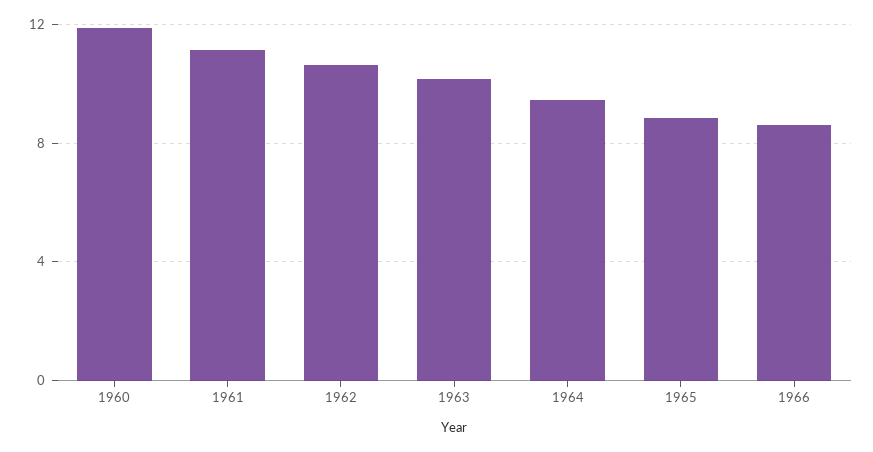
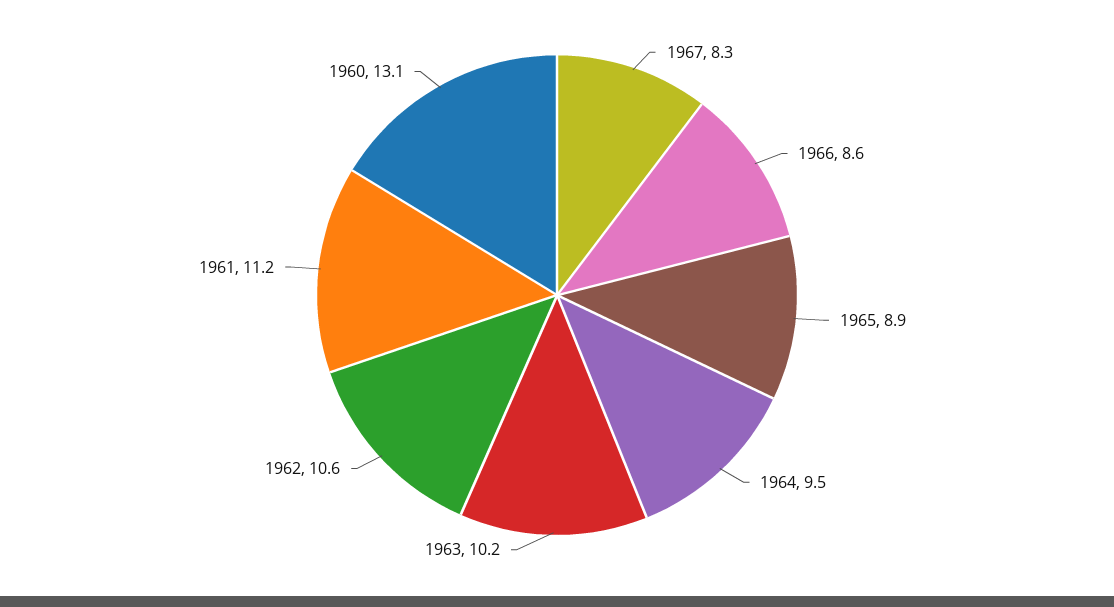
1960: 12 -> 13.1
1967: none -> 8.3

